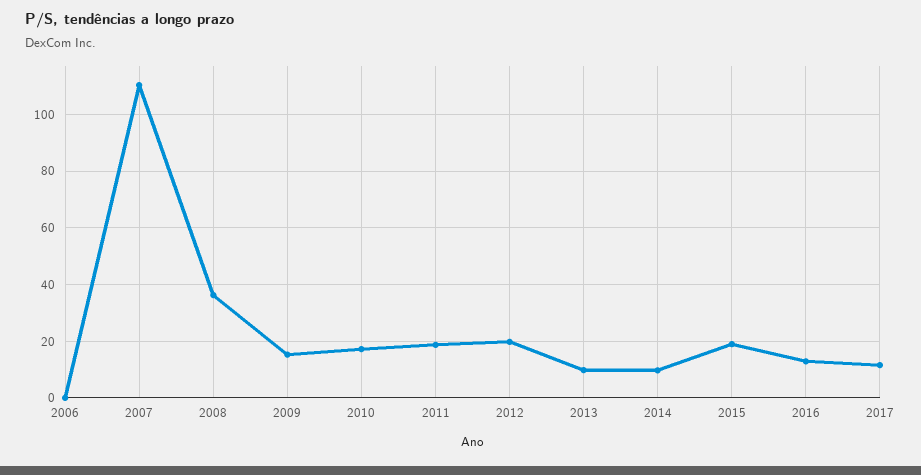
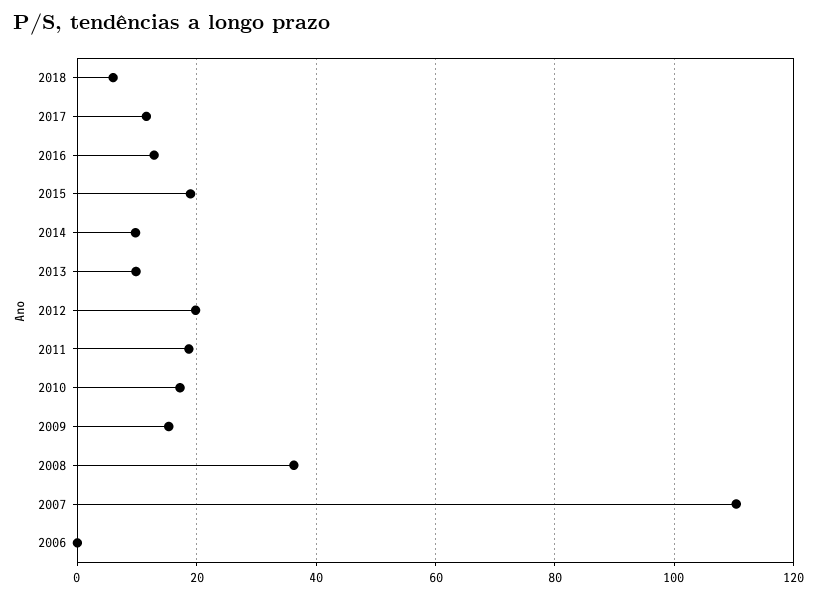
2018: none -> 6

